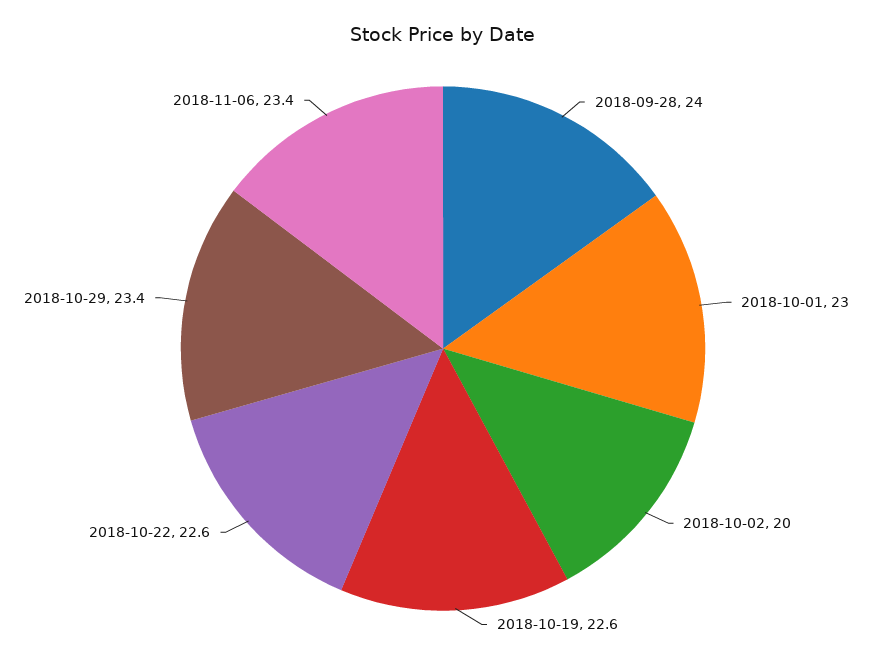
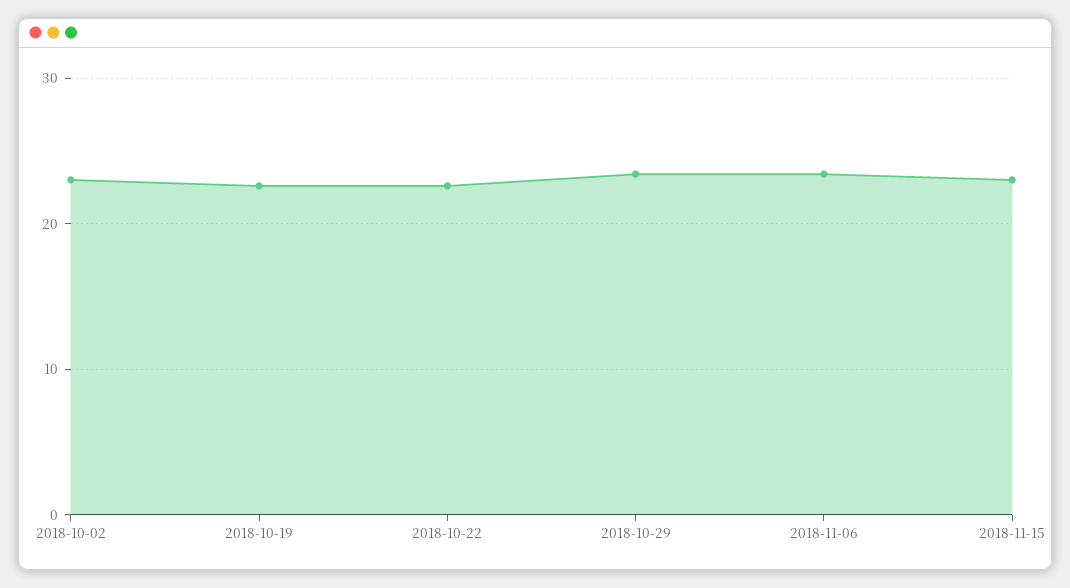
2018-09-28: 24 -> none
2018-10-01: 23 -> none
2018-10-02: 20 -> 23
2018-11-15: none -> 23

